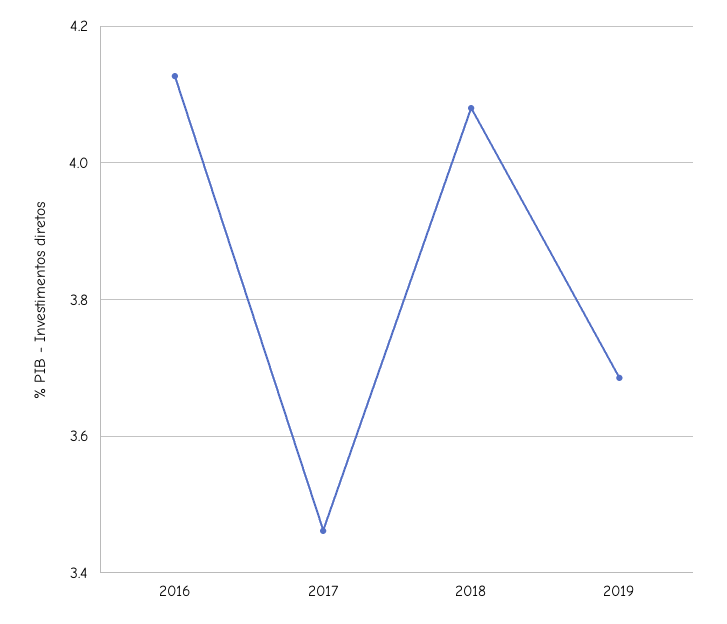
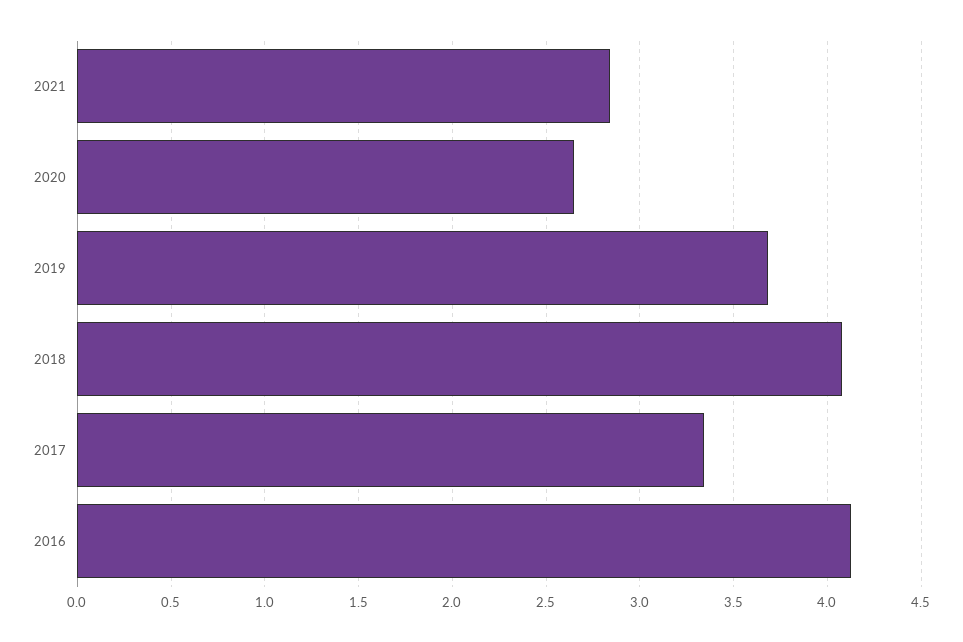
2017: 3.46 -> 3.35
2021: none -> 2.85
2020: none -> 2.65

